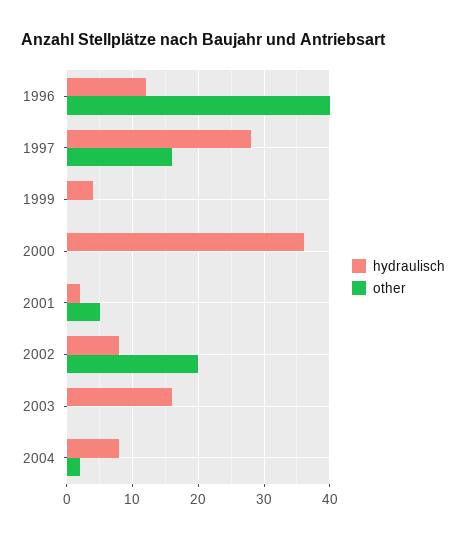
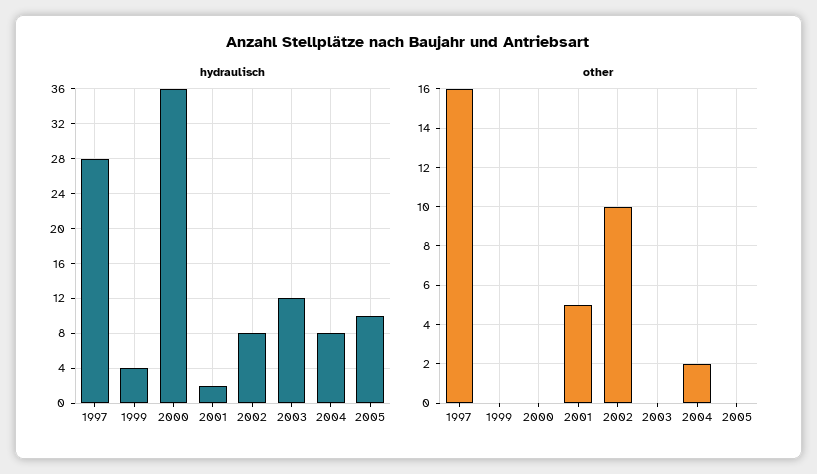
hydraulisch, 1996: 12 -> none
other, 1996: 40 -> none
other, 2002: 20 -> 10
hydraulisch, 2003: 16 -> 12
hydraulisch, 2005: none -> 10
other, 2005: none -> 0

